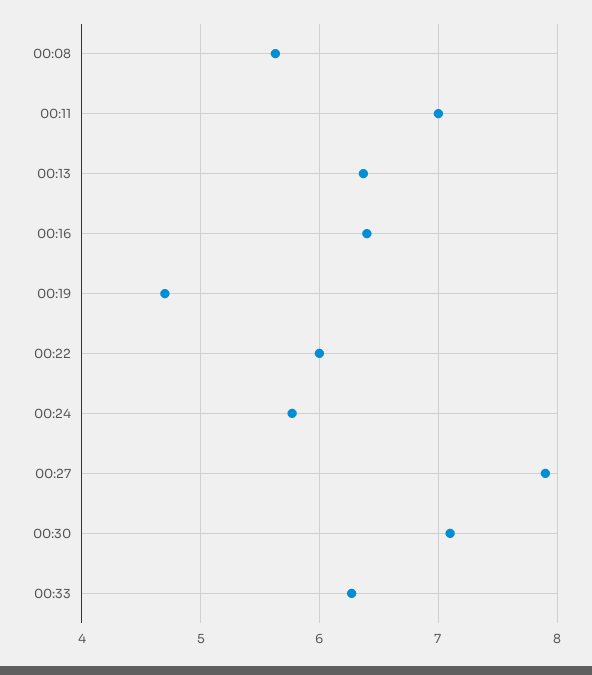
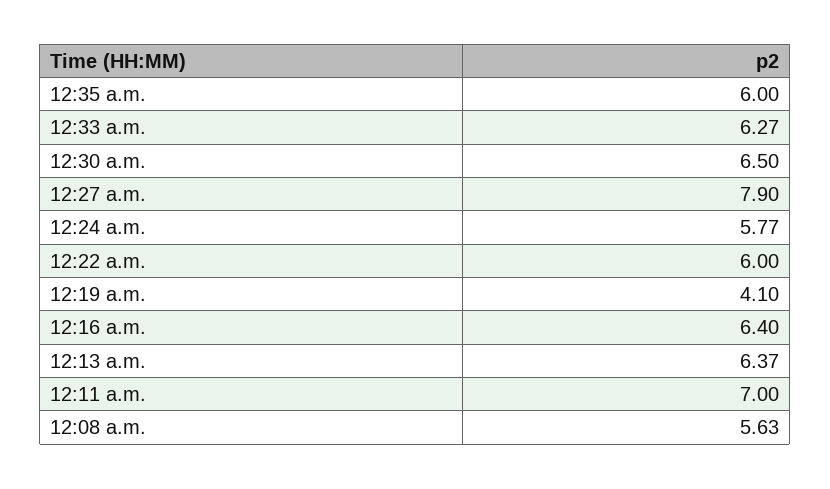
00:19: 4.7 -> 4.1
00:30: 7.1 -> 6.5
12:35 a.m.: none -> 6

